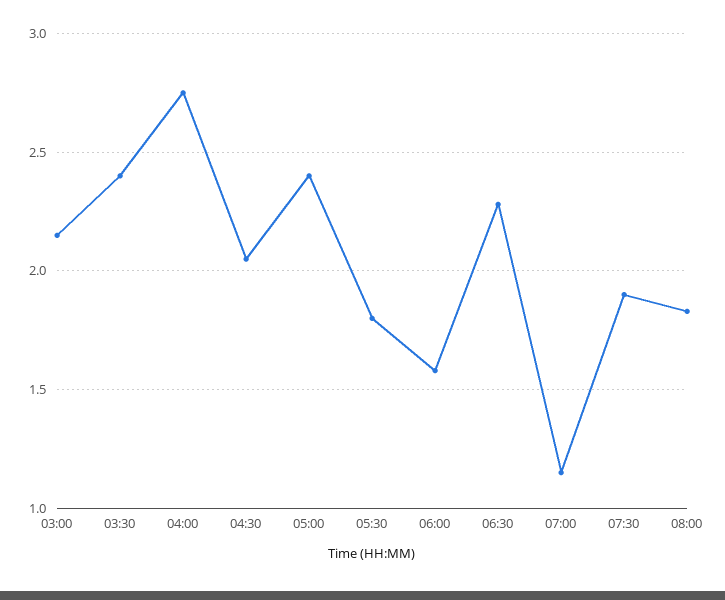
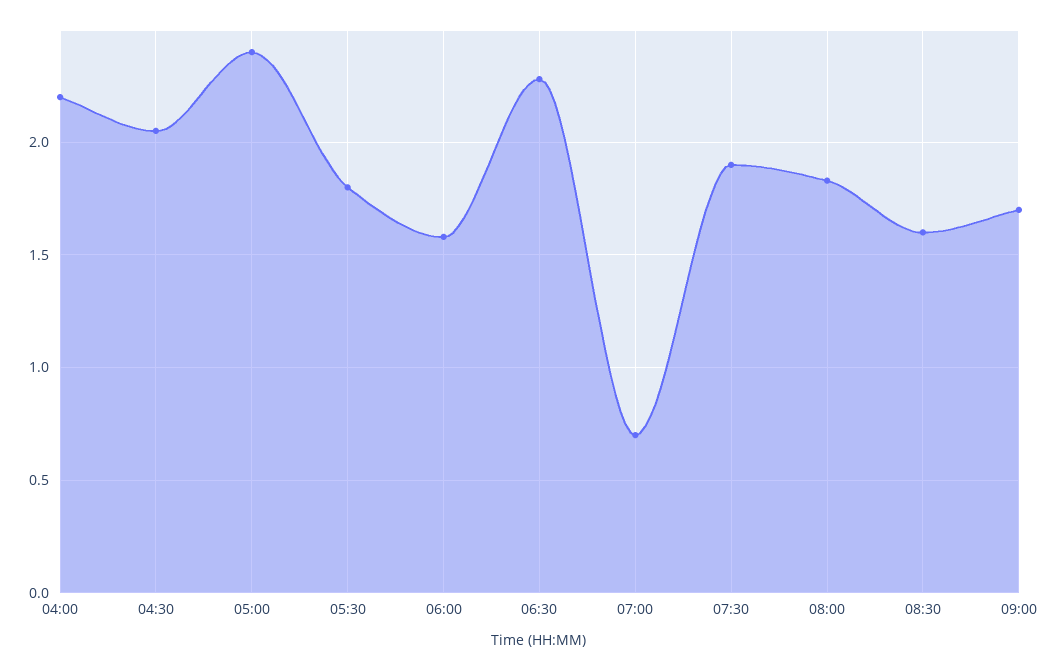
03:00: 2.15 -> none
03:30: 2.4 -> none
04:00: 2.75 -> 2.2
07:00: 1.15 -> 0.7
08:30: none -> 1.6
09:00: none -> 1.7

